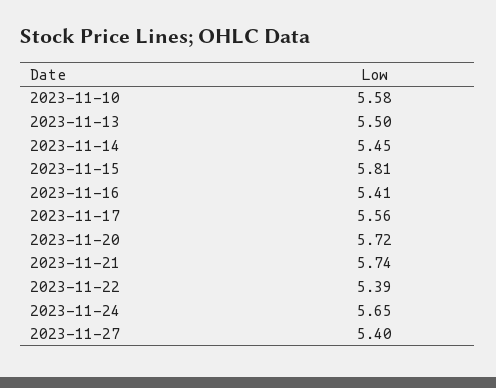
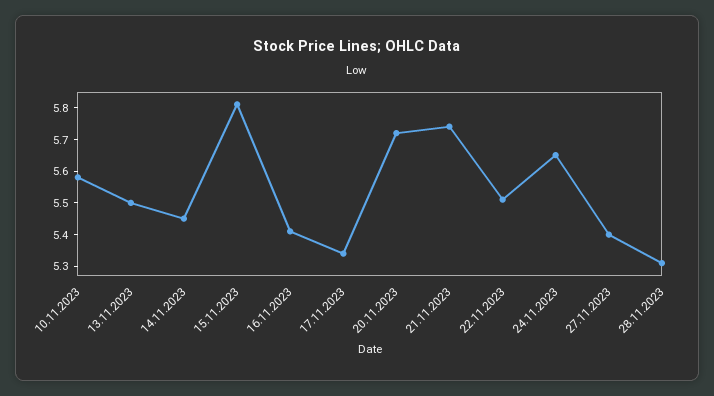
2023-11-17: 5.56 -> 5.35
2023-11-22: 5.39 -> 5.5
28.11.2023: none -> 5.3

